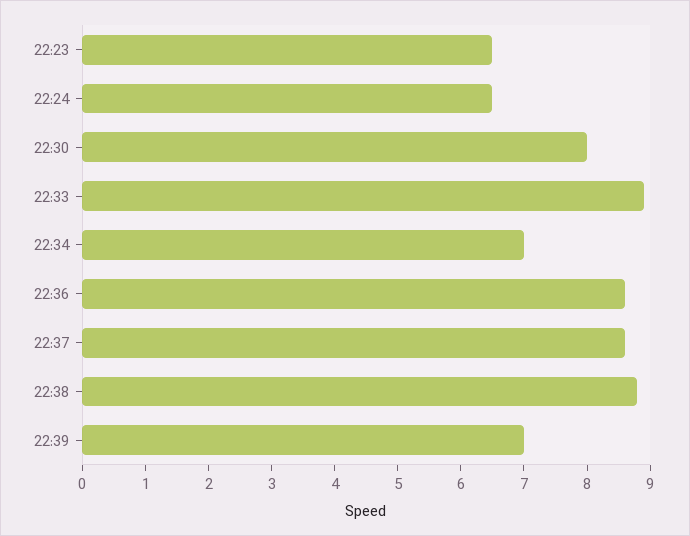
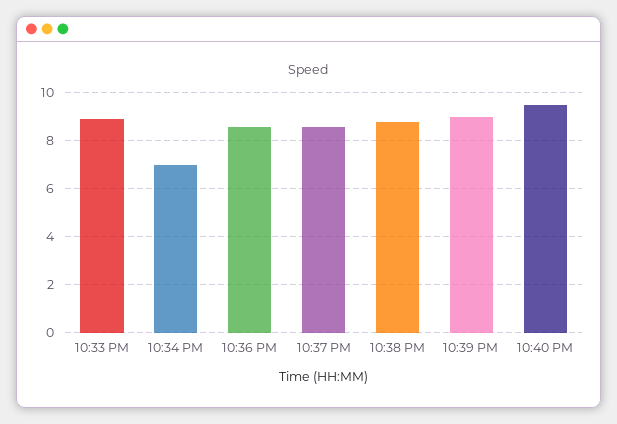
22:23: 6.5 -> none
22:24: 6.5 -> none
22:30: 8 -> none
22:39: 7 -> 9
10:40 PM: none -> 9.5

